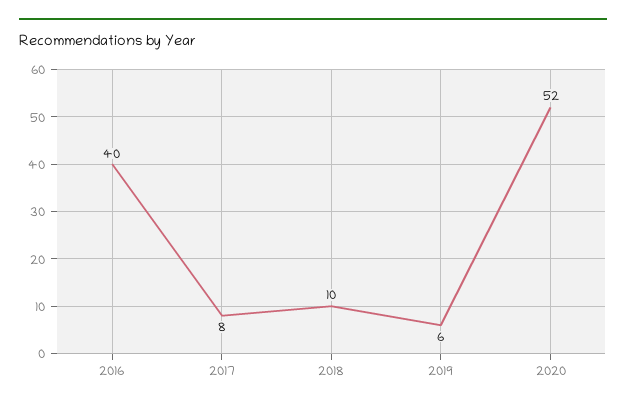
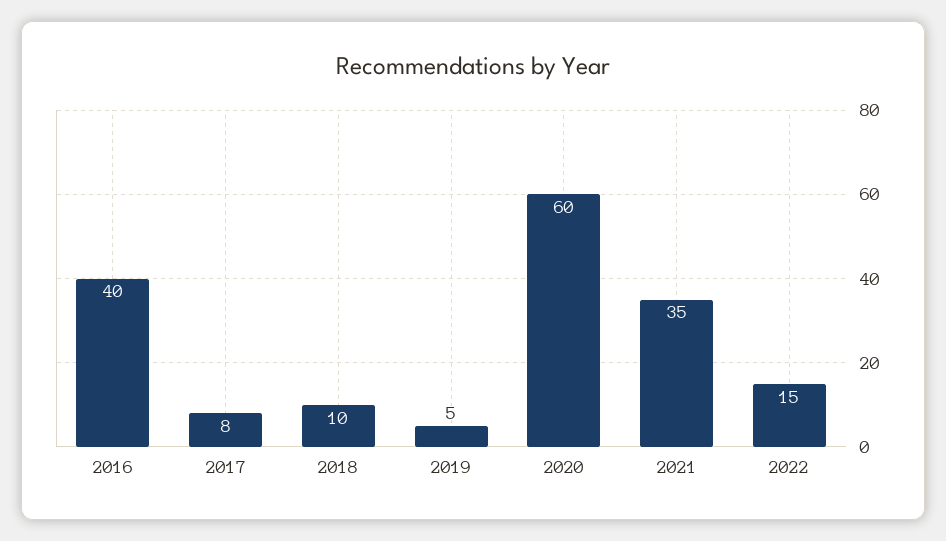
2019: 6 -> 5
2020: 52 -> 60
2021: none -> 35
2022: none -> 15

